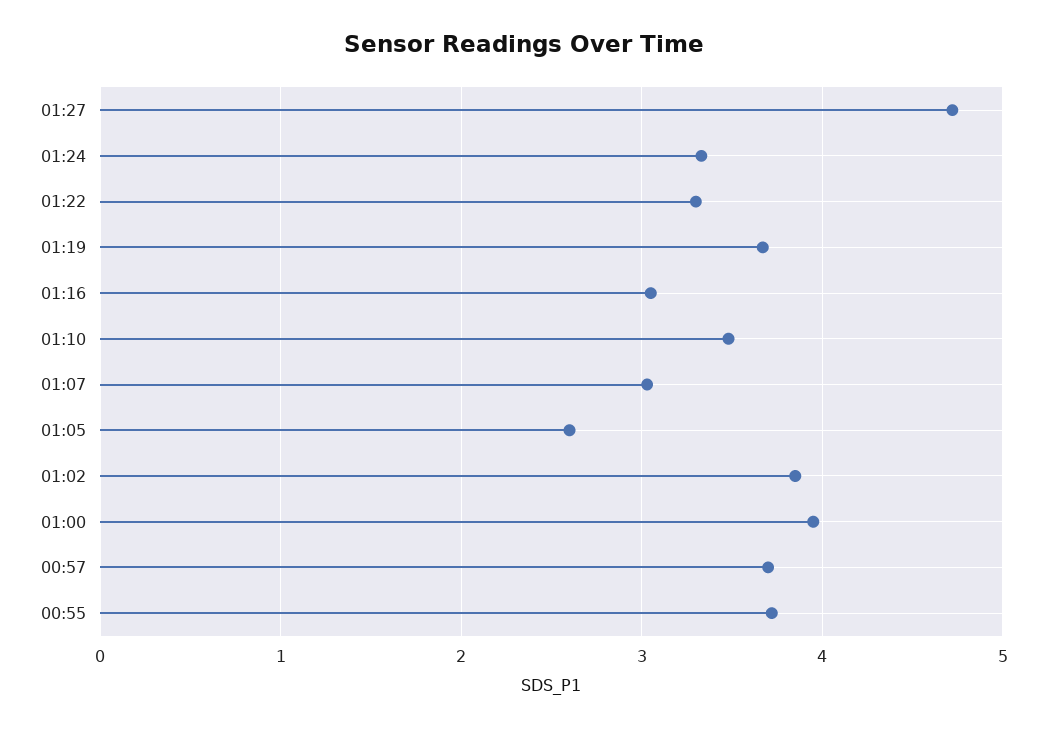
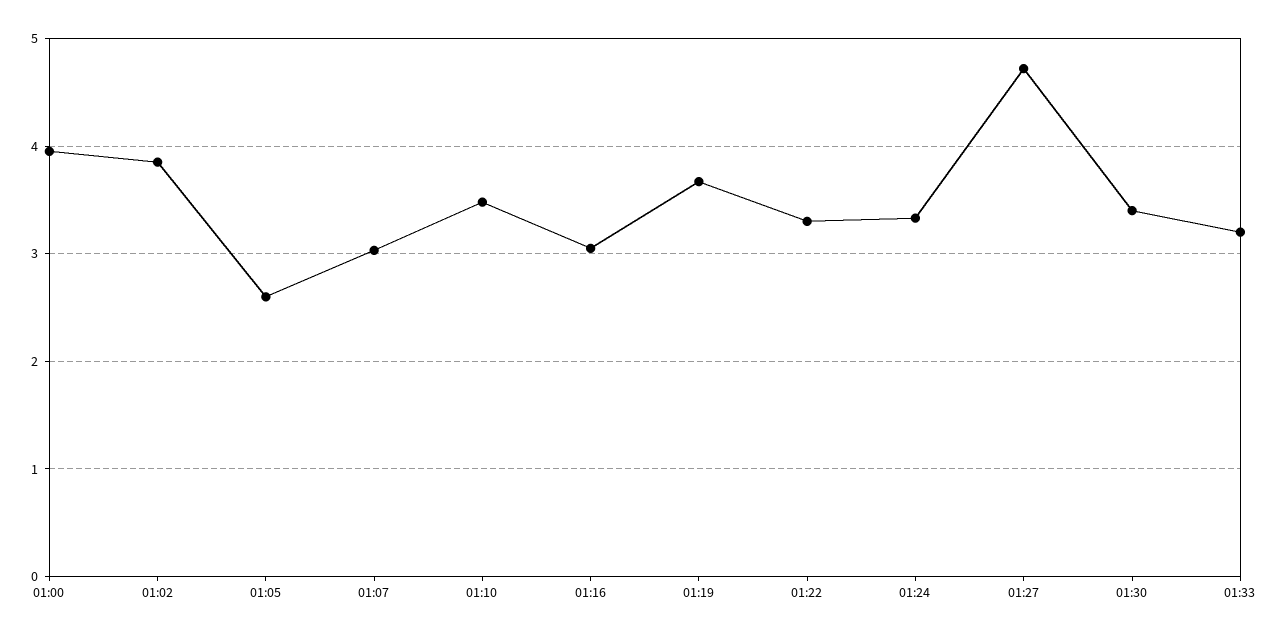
00:57: 3.7 -> none
00:55: 3.7 -> none
01:30: none -> 3.4
01:33: none -> 3.2

